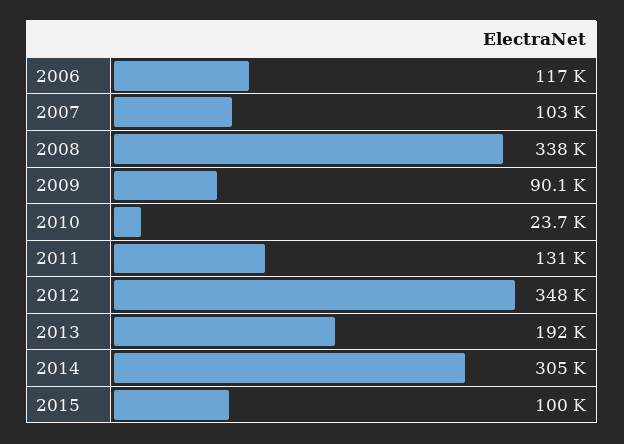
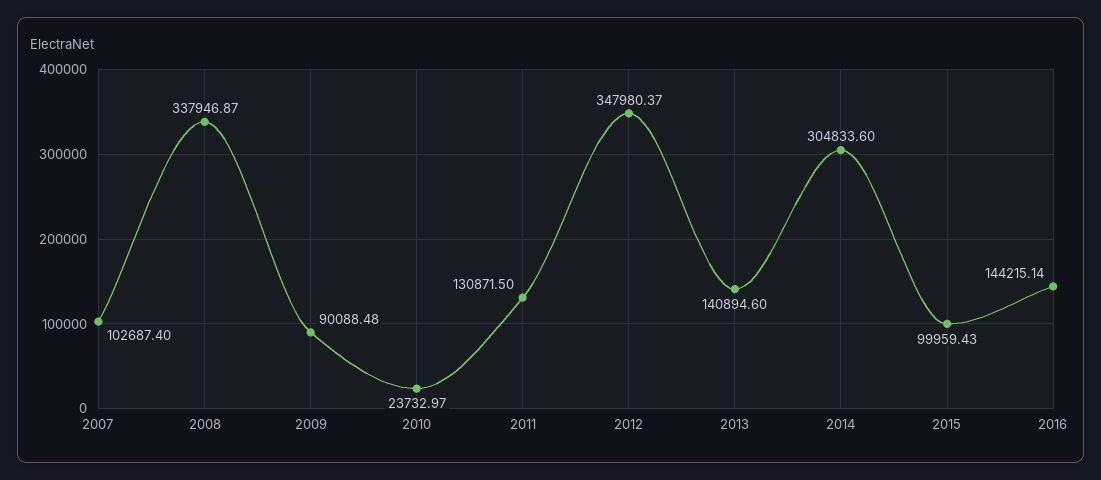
2006: 117000 -> none
2013: 192000 -> 140894.6
2016: none -> 144215.14

